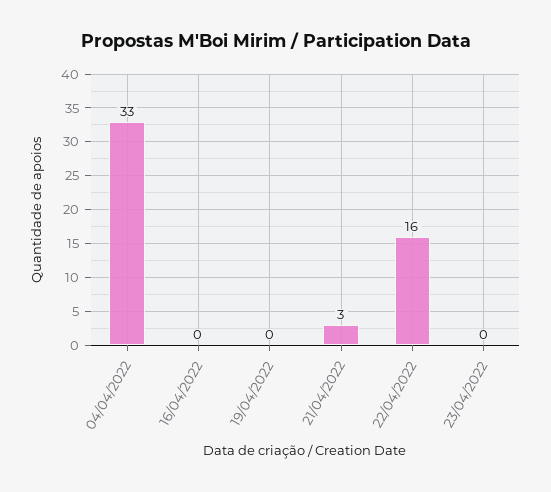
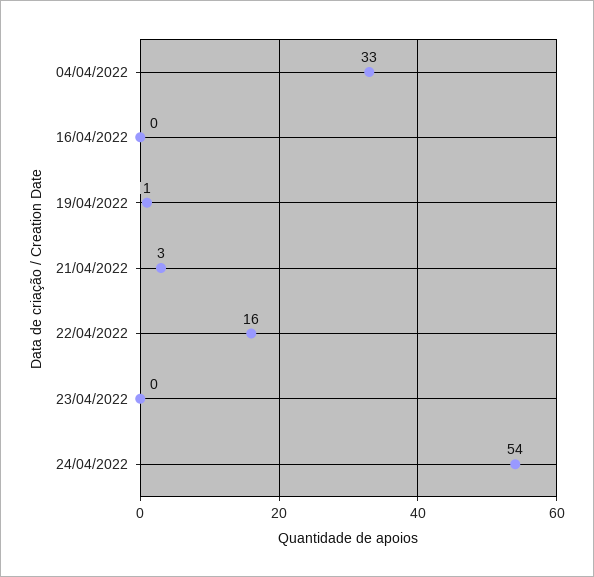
19/04/2022: 0 -> 1
24/04/2022: none -> 54

